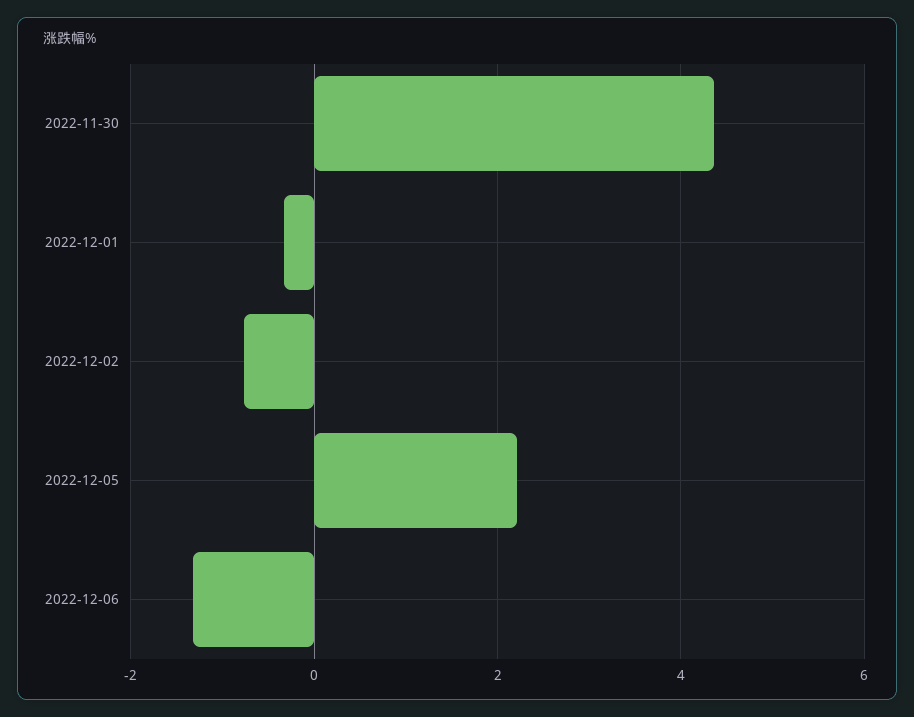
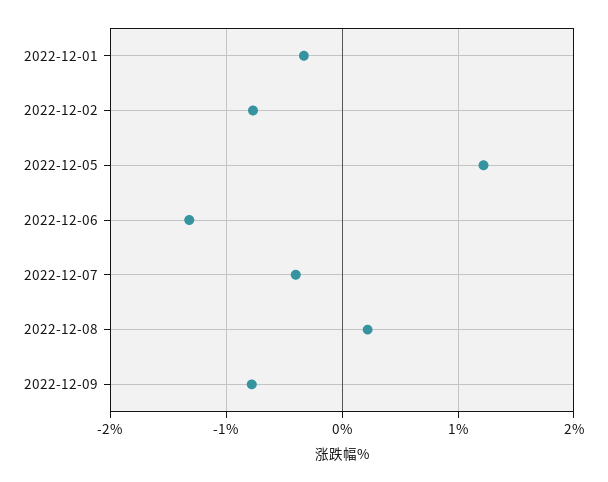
2022-11-30: 4.4 -> none
2022-12-05: 2.2 -> 1.2
2022-12-07: none -> -0.4
2022-12-08: none -> 0.2
2022-12-09: none -> -0.8

